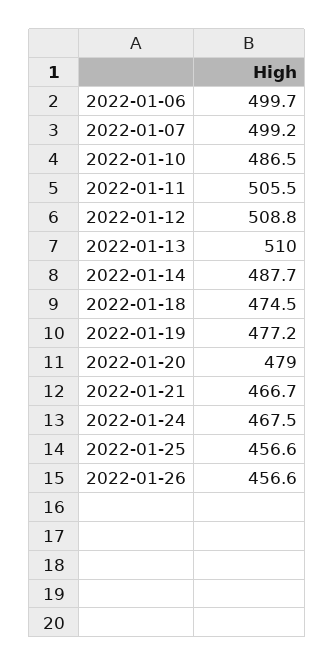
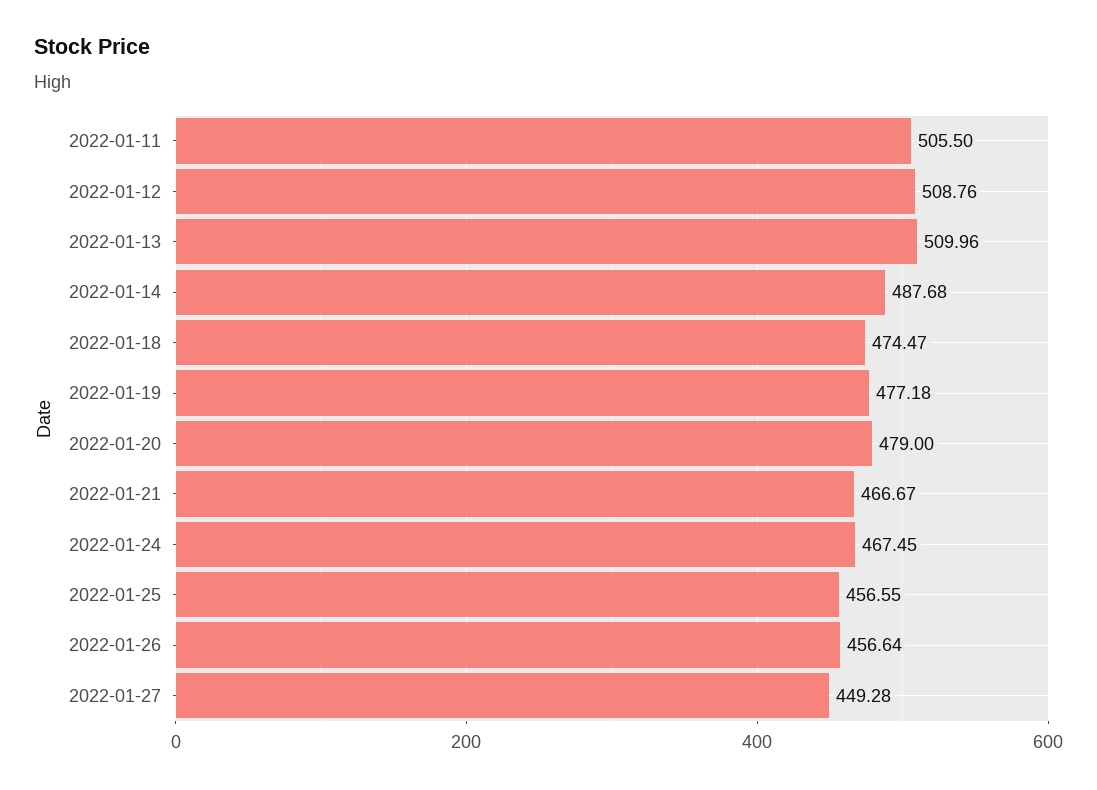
2022-01-06: 499.7 -> none
2022-01-07: 499.2 -> none
2022-01-10: 486.5 -> none
2022-01-27: none -> 449.28

